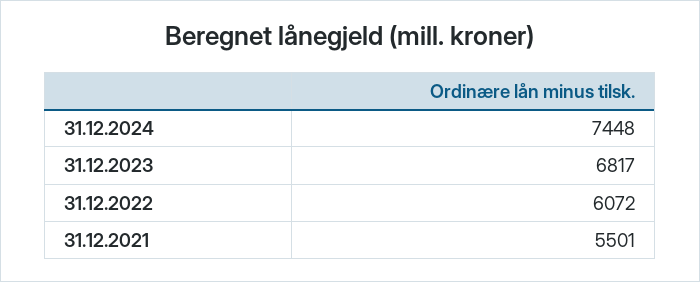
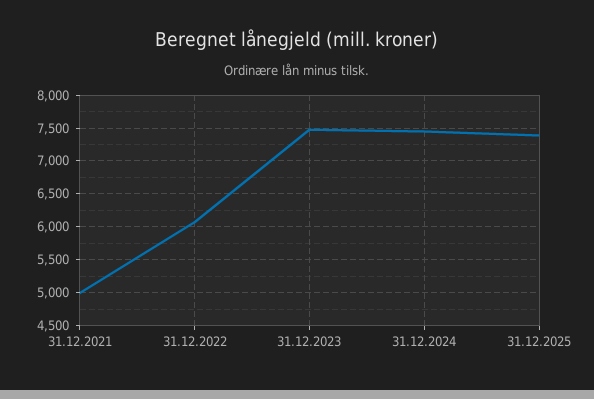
31.12.2023: 6817 -> 7500
31.12.2021: 5501 -> 5000
31.12.2025: none -> 7400

